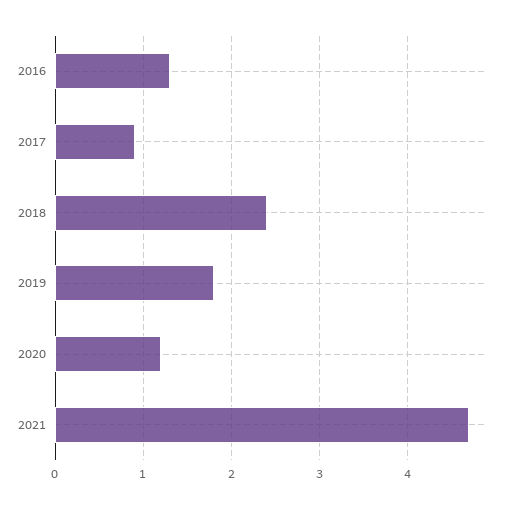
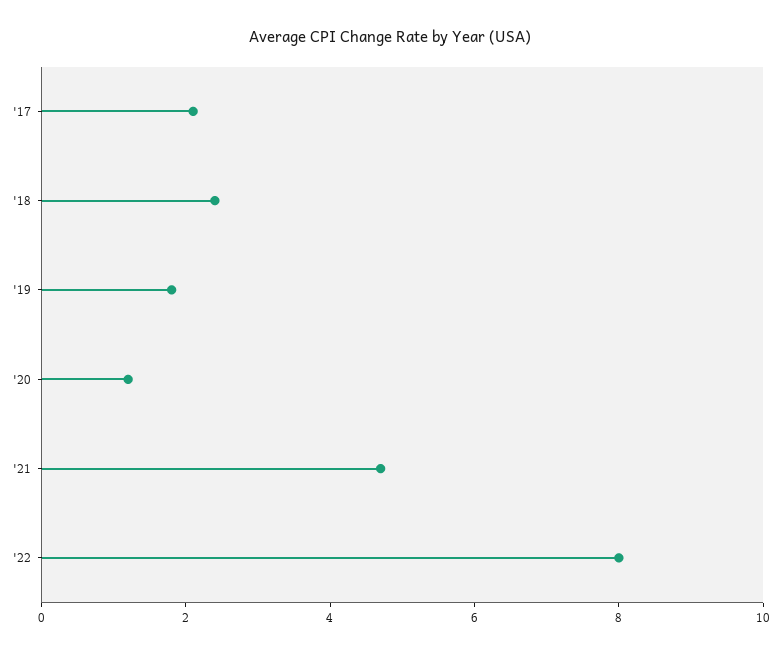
2016: 1.3 -> none
2017: 0.9 -> 2
'22: none -> 8

